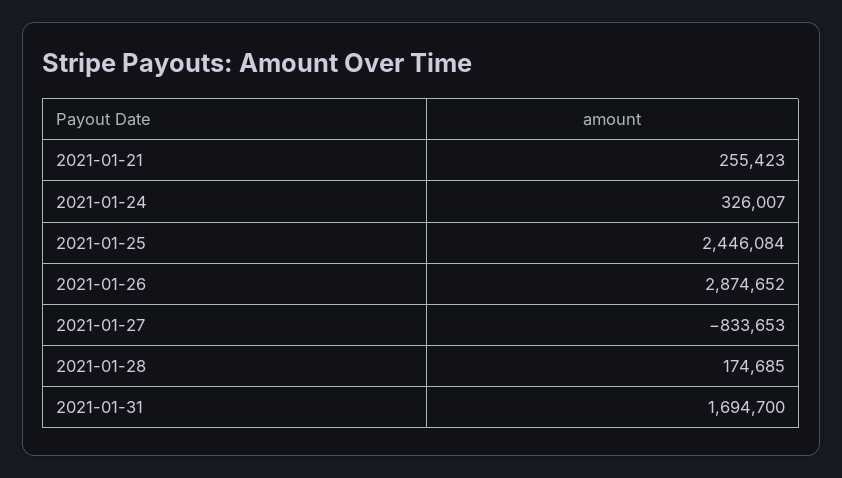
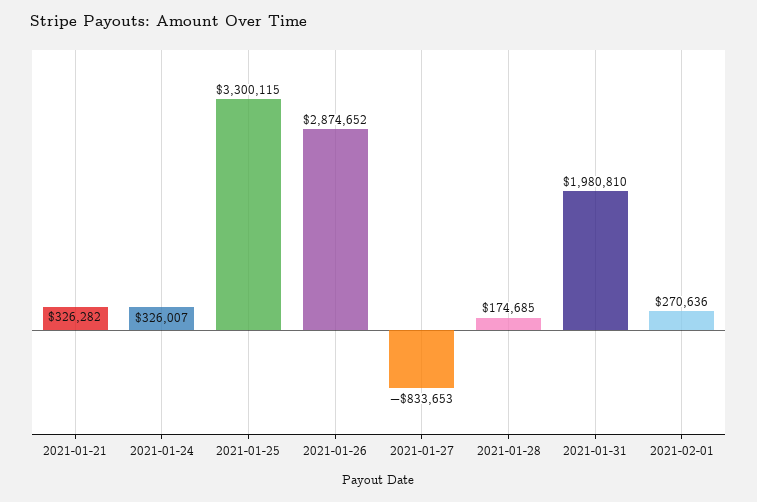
2021-01-21: 255423 -> 326282
2021-01-25: 2446084 -> 3300115
2021-01-31: 1694700 -> 1980810
2021-02-01: none -> 270636

